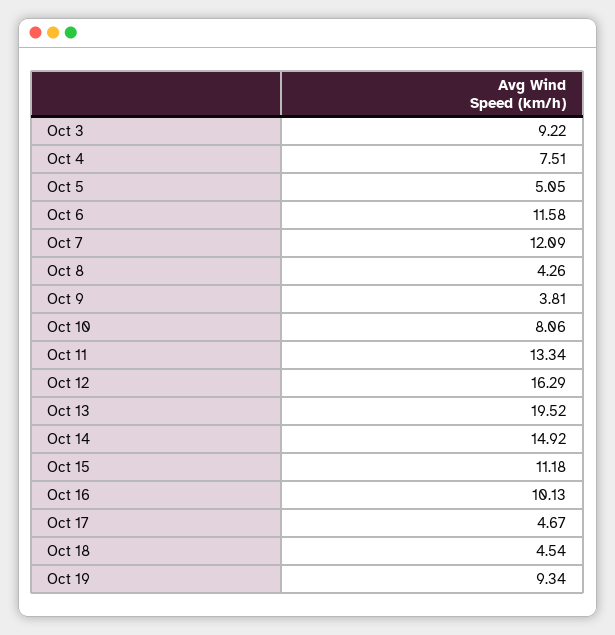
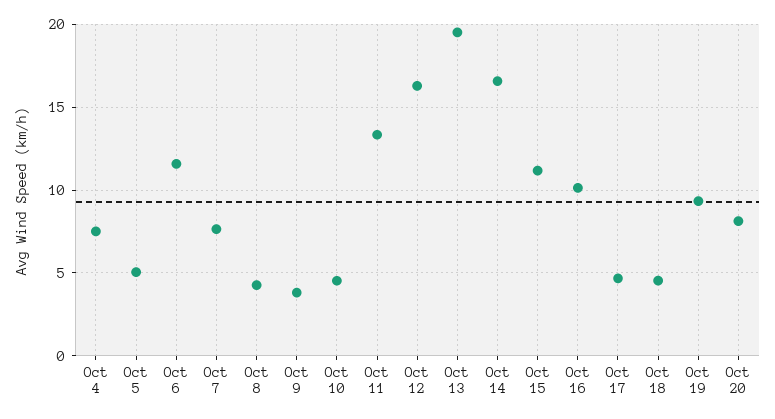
Oct 3: 9.22 -> none
Oct 7: 12.09 -> 7.5
Oct 10: 8.06 -> 4.5
Oct 14: 14.92 -> 16.5
Oct 20: none -> 8

